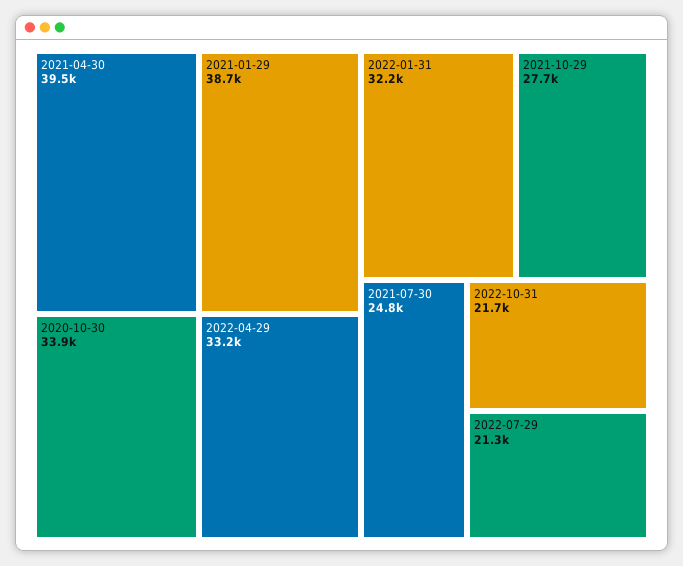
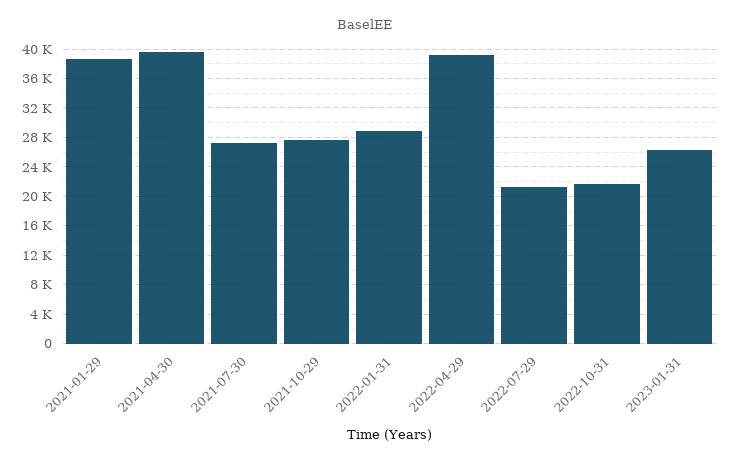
2020-10-30: 33900 -> none
2022-04-29: 33200 -> 39000
2022-01-31: 32200 -> 29000
2021-07-30: 24800 -> 27000
2023-01-31: none -> 26000

